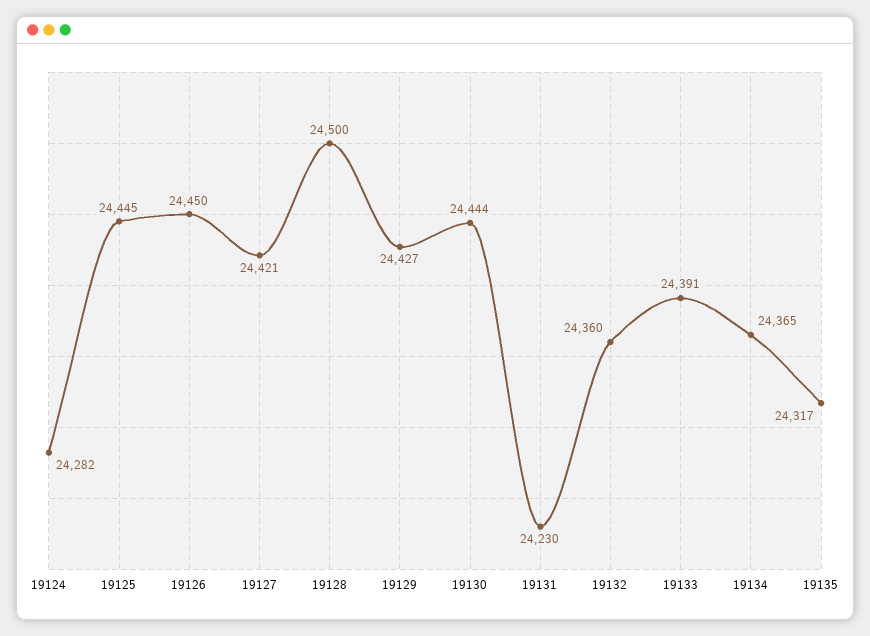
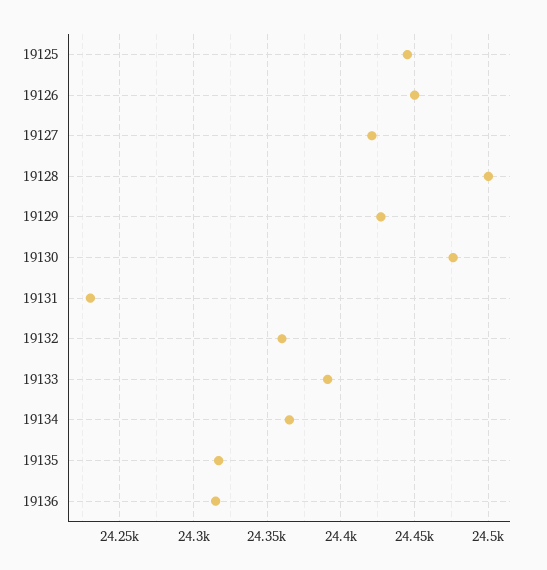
19124: 24282 -> none
19130: 24444 -> 24475
19136: none -> 24315

